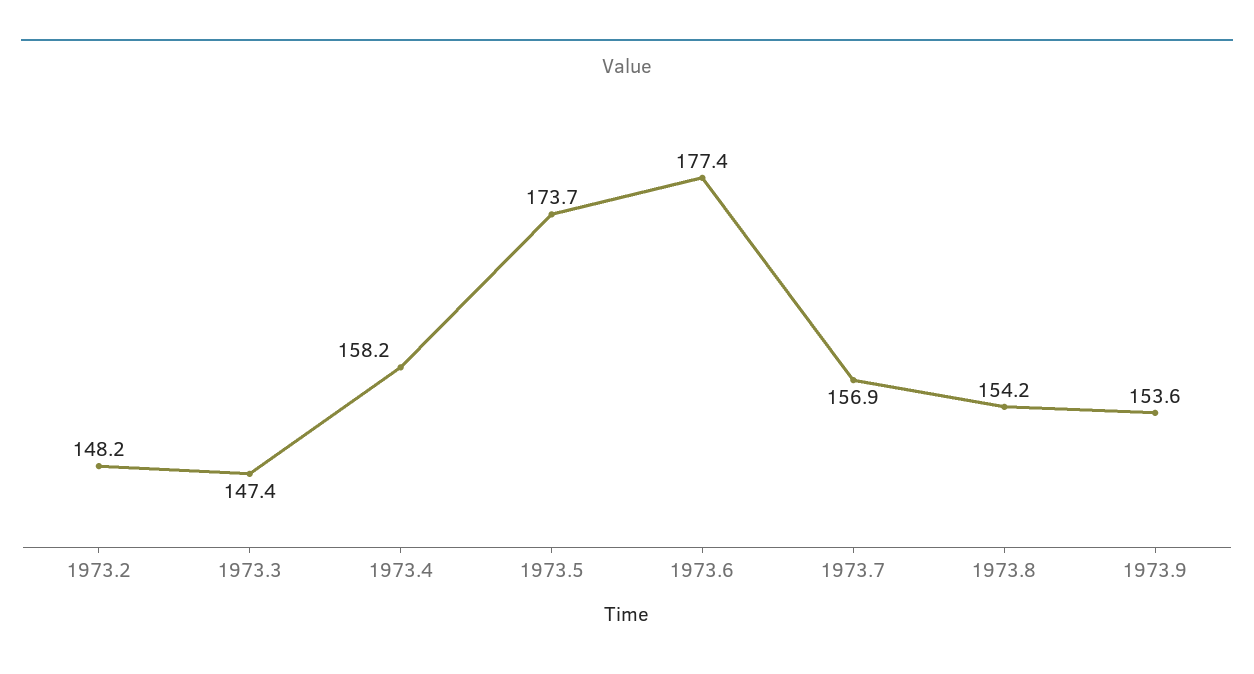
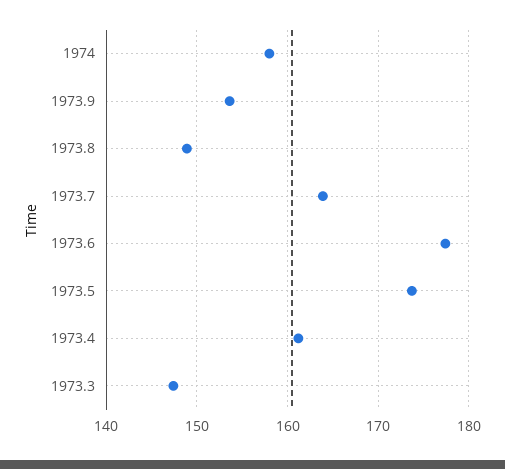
1973.2: 148.2 -> none
1973.4: 158.2 -> 161
1973.7: 156.9 -> 164
1973.8: 154.2 -> 149
1974: none -> 158

